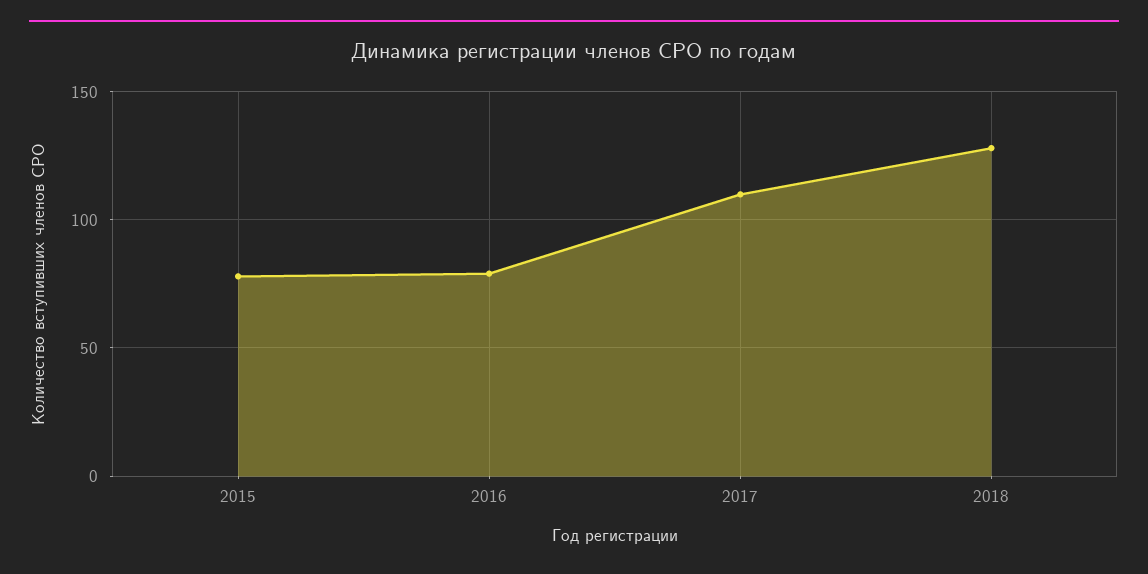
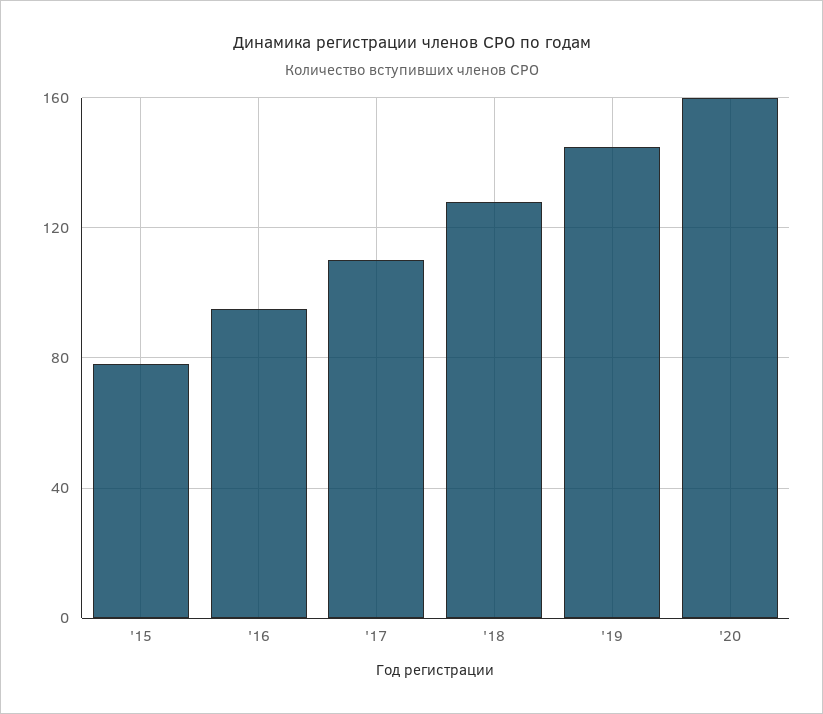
2016: 80 -> 95
'19: none -> 145
'20: none -> 160

